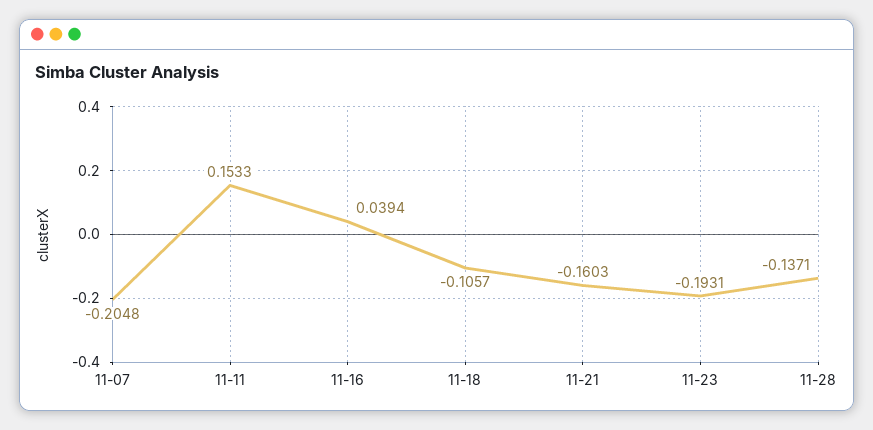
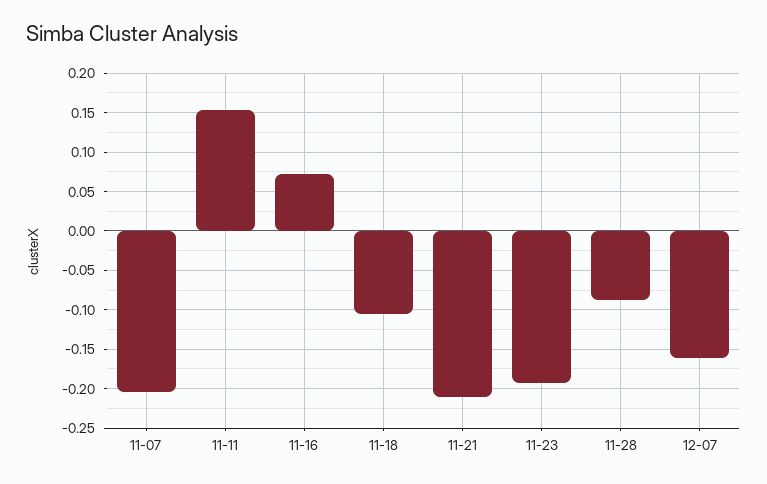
11-16: 0.0394 -> 0.07
11-21: -0.1603 -> -0.21
11-28: -0.1371 -> -0.09
12-07: none -> -0.16

